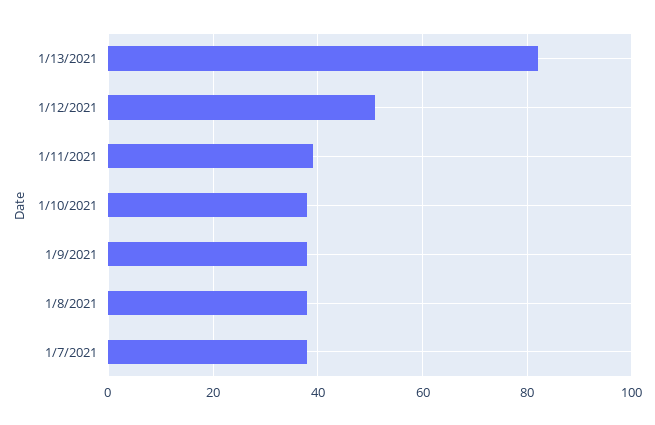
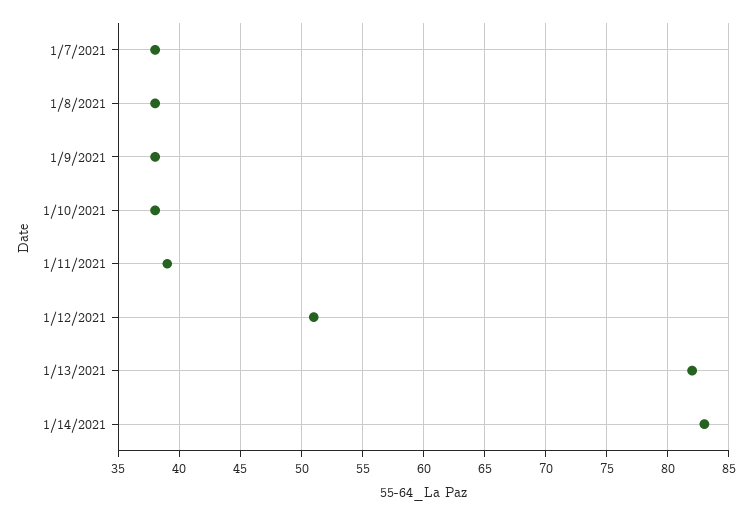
1/14/2021: none -> 83

